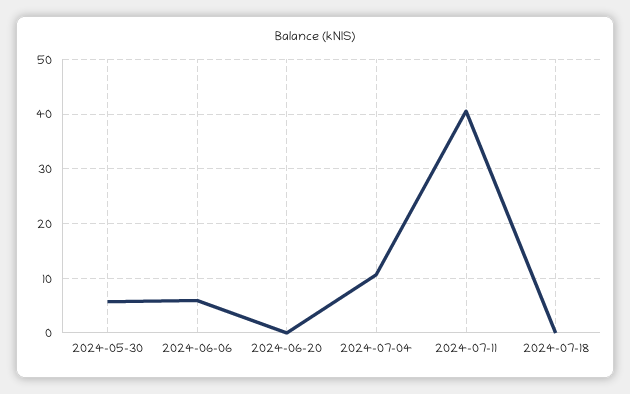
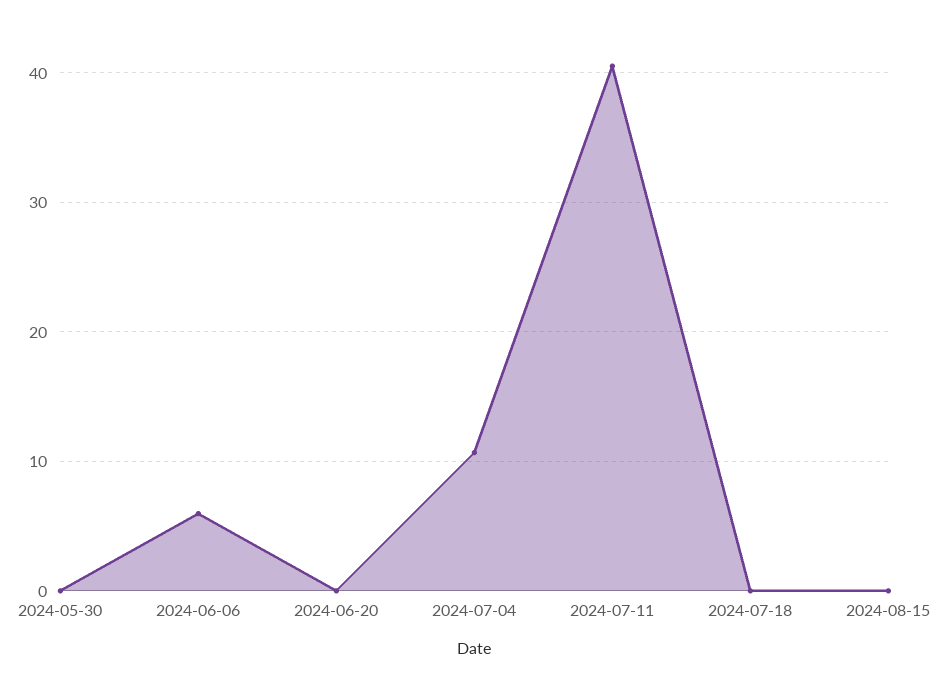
2024-05-30: 6 -> 0
2024-08-15: none -> 0

